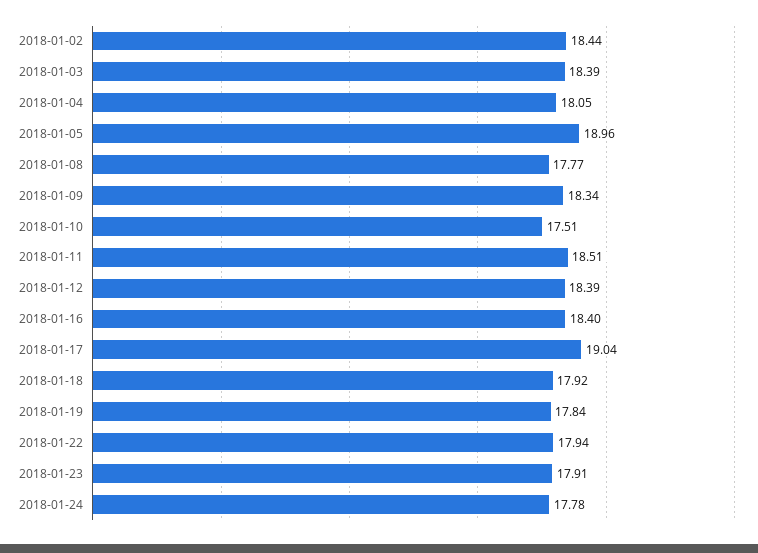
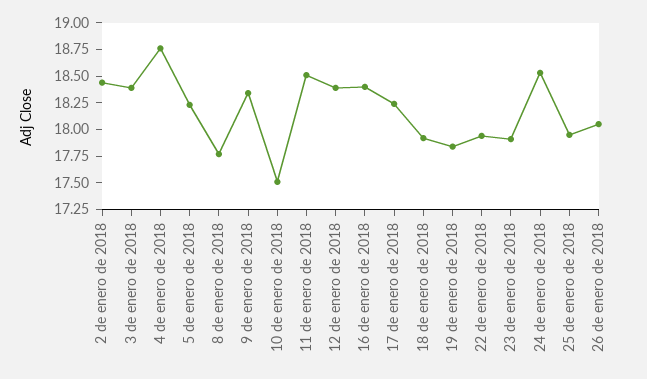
2018-01-04: 18.05 -> 18.75
2018-01-05: 18.96 -> 18.25
2018-01-17: 19.04 -> 18.25
2018-01-24: 17.78 -> 18.5
25 de enero de 2018: none -> 18
26 de enero de 2018: none -> 18

